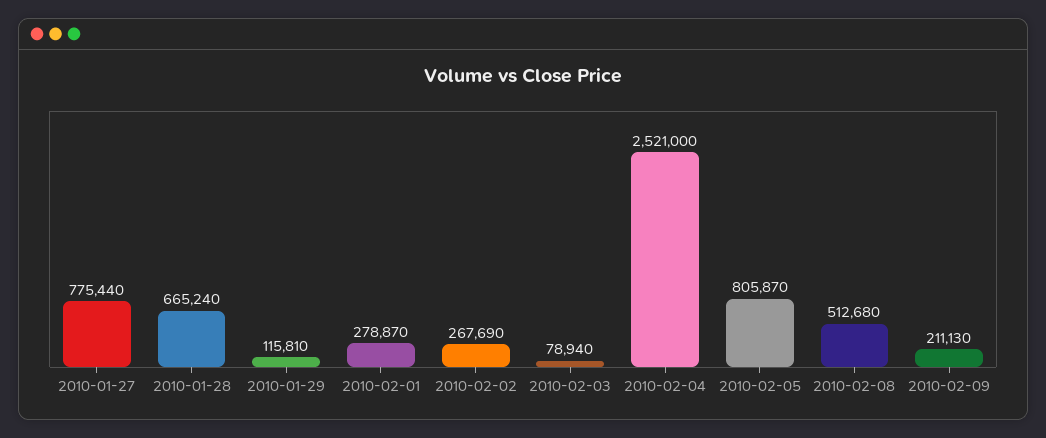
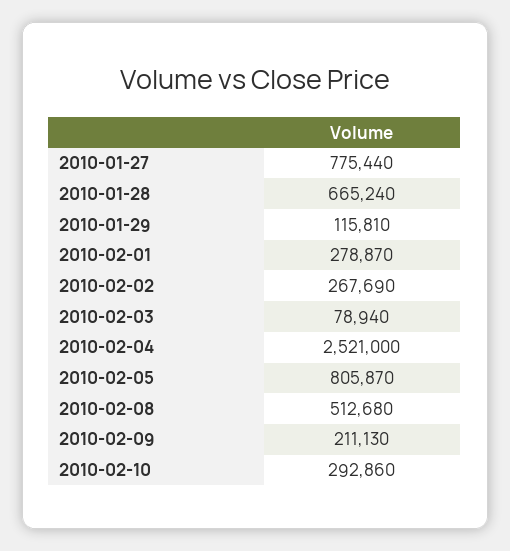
2010-02-10: none -> 292860

